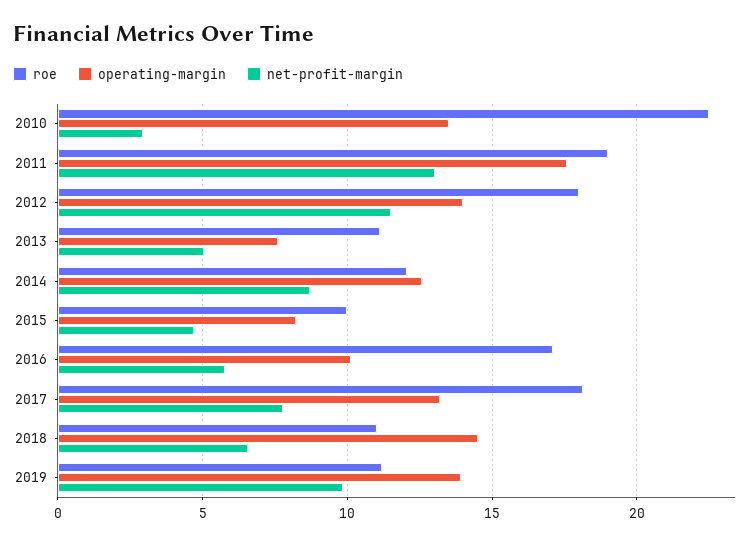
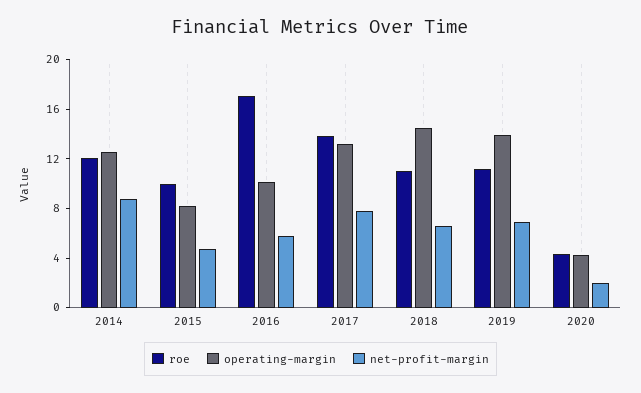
roe, 2010: 22.5 -> none
operating-margin, 2010: 13.5 -> none
net-profit-margin, 2010: 3 -> none
roe, 2011: 19 -> none
operating-margin, 2011: 17.5 -> none
net-profit-margin, 2011: 13 -> none
roe, 2012: 18 -> none
operating-margin, 2012: 14 -> none
net-profit-margin, 2012: 11.5 -> none
roe, 2013: 11 -> none
operating-margin, 2013: 7.5 -> none
net-profit-margin, 2013: 5 -> none
roe, 2017: 18 -> 14
net-profit-margin, 2019: 10 -> 7
roe, 2020: none -> 4
operating-margin, 2020: none -> 4
net-profit-margin, 2020: none -> 2

